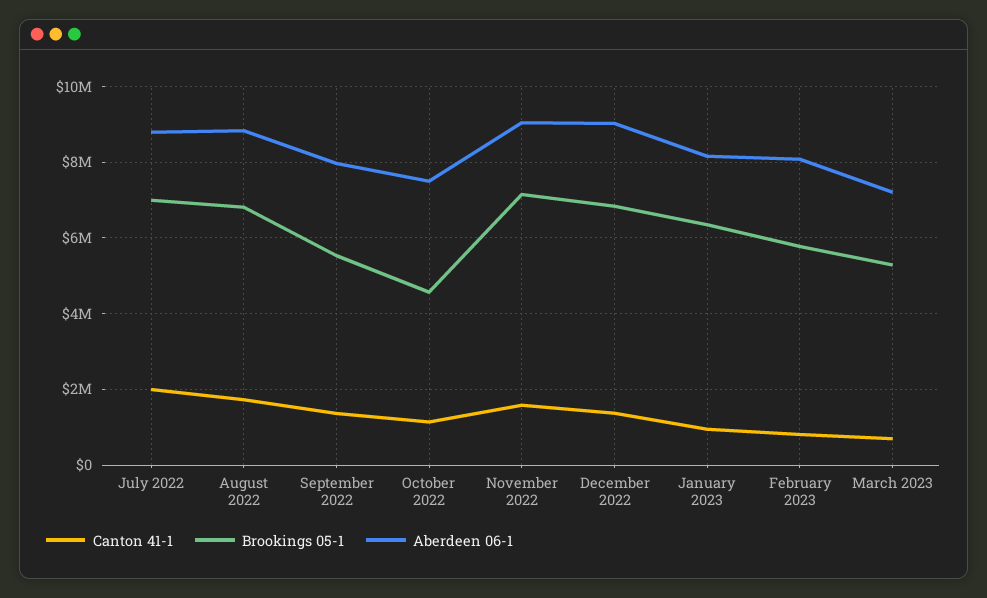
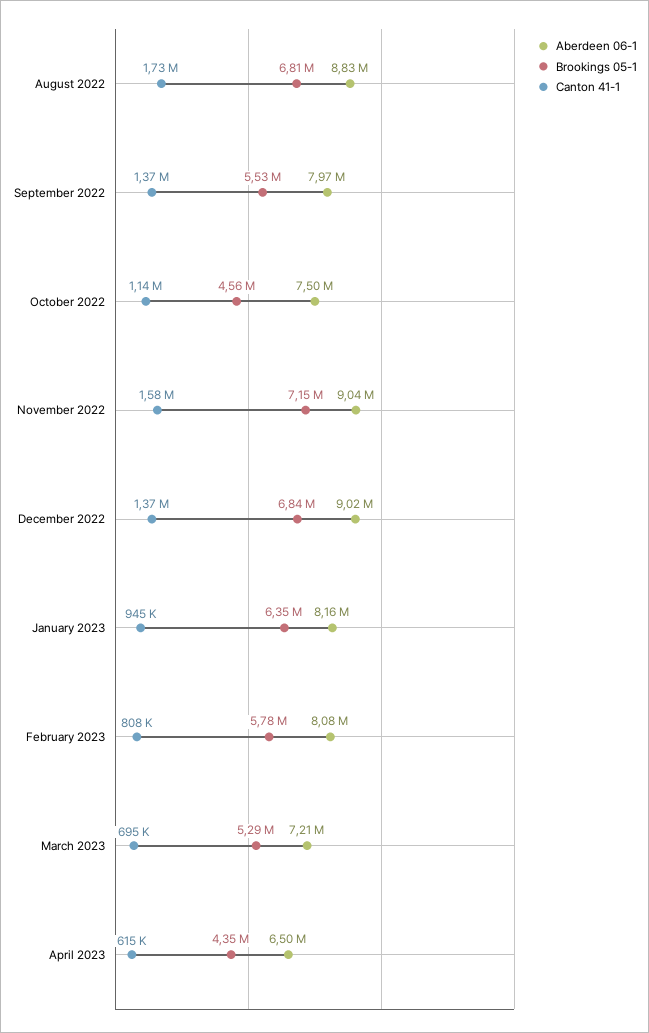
Canton 41-1, July 2022: 2000000 -> none
Brookings 05-1, July 2022: 7000000 -> none
Aberdeen 06-1, July 2022: 8800000 -> none
Aberdeen 06-1, April 2023: none -> 6500000
Brookings 05-1, April 2023: none -> 4350000
Canton 41-1, April 2023: none -> 615000

